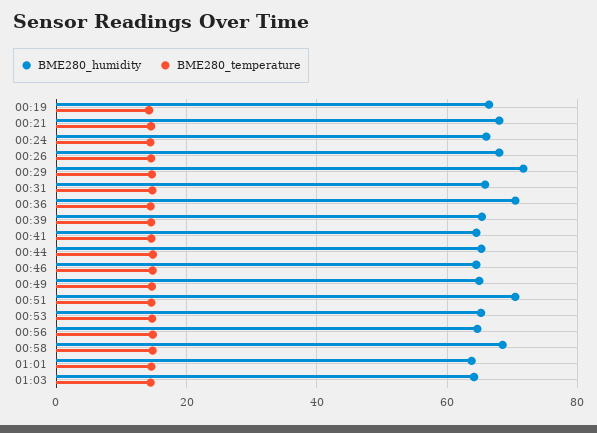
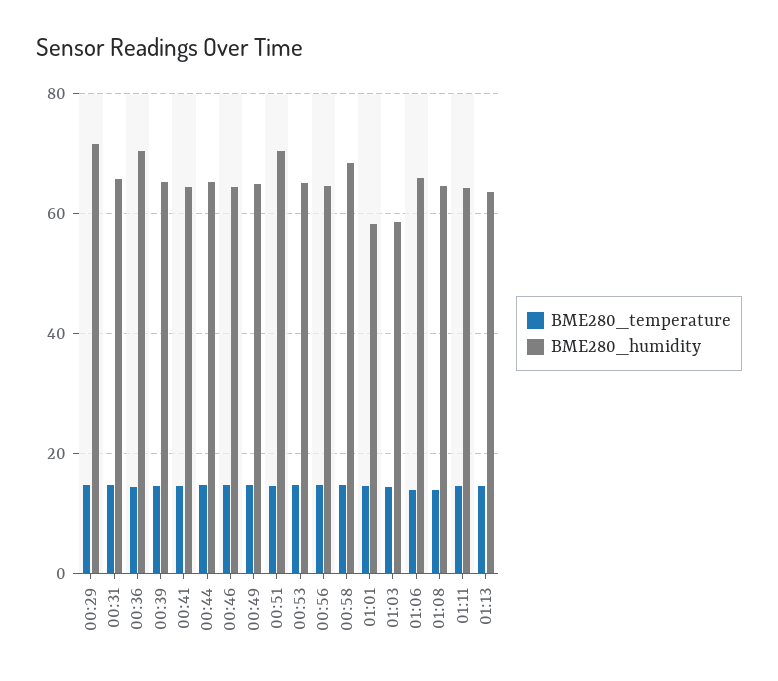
BME280_humidity, 00:19: 66 -> none
BME280_temperature, 00:19: 14 -> none
BME280_humidity, 00:21: 68 -> none
BME280_temperature, 00:21: 14 -> none
BME280_humidity, 00:24: 66 -> none
BME280_temperature, 00:24: 14 -> none
BME280_humidity, 00:26: 68 -> none
BME280_temperature, 00:26: 14 -> none
BME280_humidity, 01:01: 64 -> 58
BME280_humidity, 01:03: 64 -> 58
BME280_temperature, 01:06: none -> 14
BME280_humidity, 01:06: none -> 66
BME280_temperature, 01:08: none -> 14
BME280_humidity, 01:08: none -> 64
BME280_temperature, 01:11: none -> 14
BME280_humidity, 01:11: none -> 64
BME280_temperature, 01:13: none -> 14
BME280_humidity, 01:13: none -> 64

